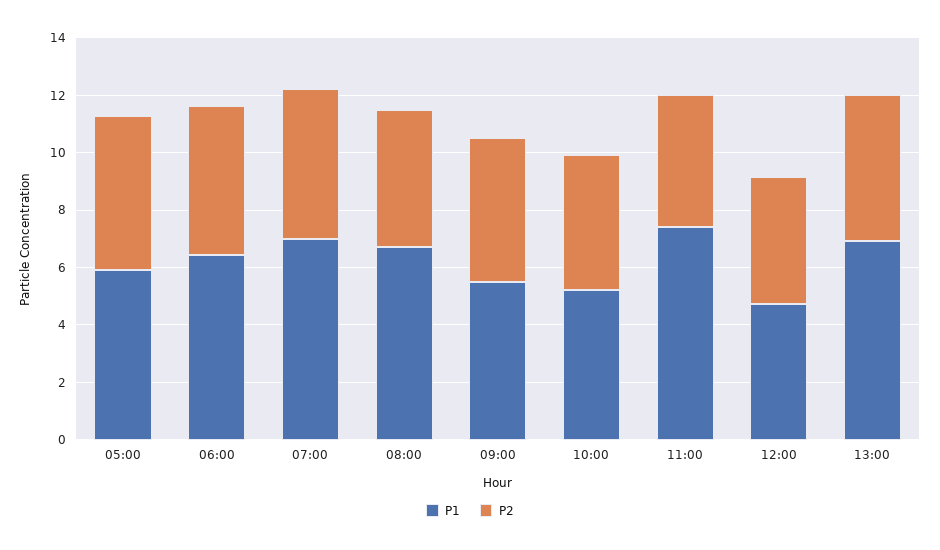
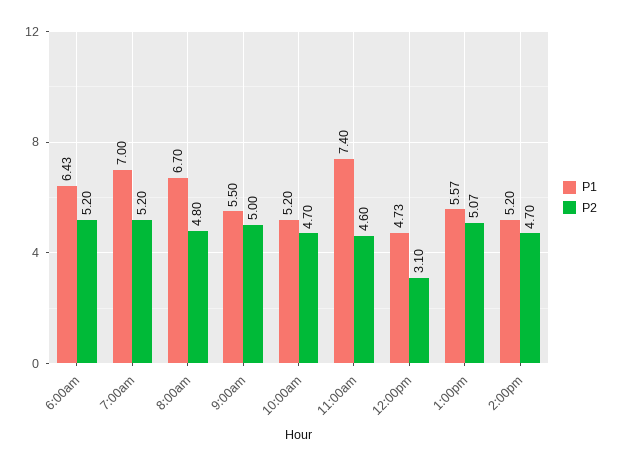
P1, 05:00: 6 -> none
P2, 05:00: 5.5 -> none
P2, 12:00: 4.5 -> 3.1
P1, 13:00: 7 -> 5.57
P1, 2:00pm: none -> 5.2
P2, 2:00pm: none -> 4.7

